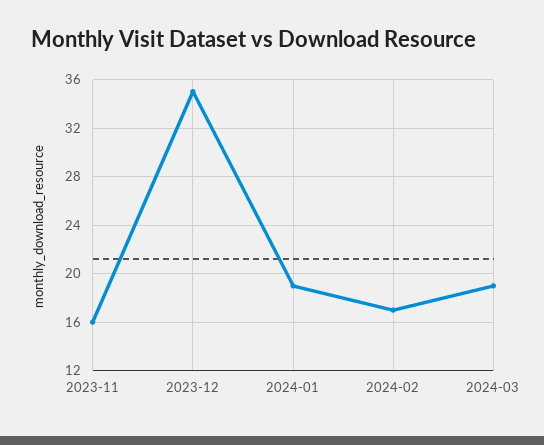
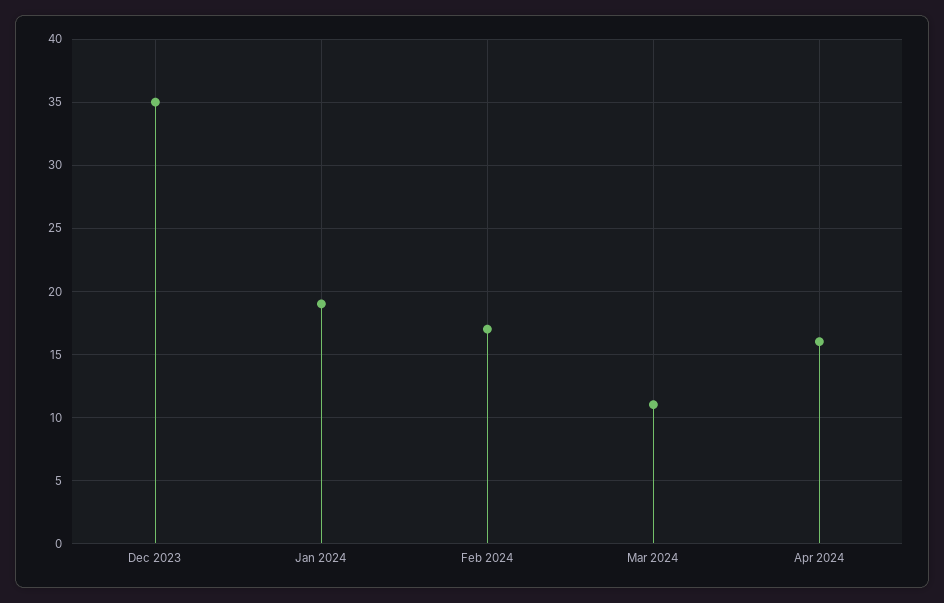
2023-11: 16 -> none
2024-03: 19 -> 11
Apr 2024: none -> 16

